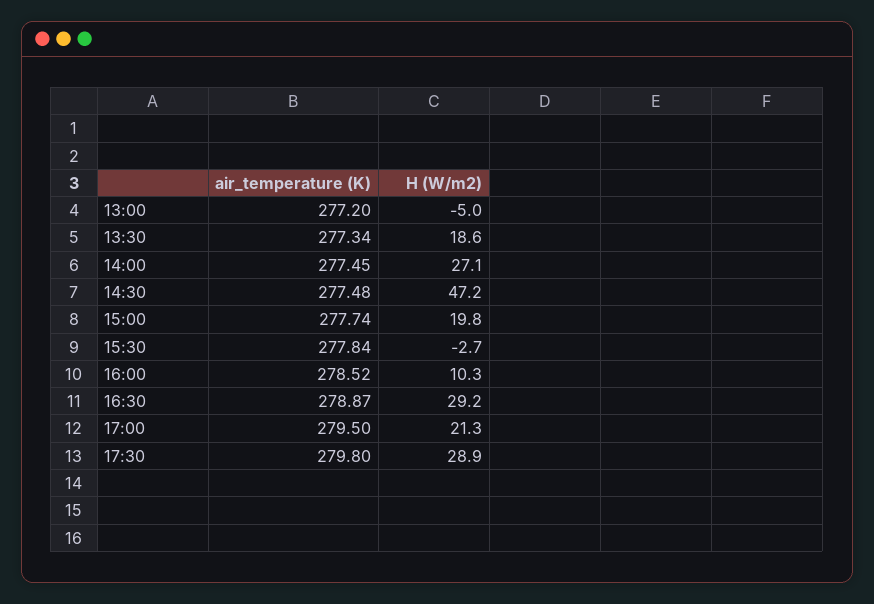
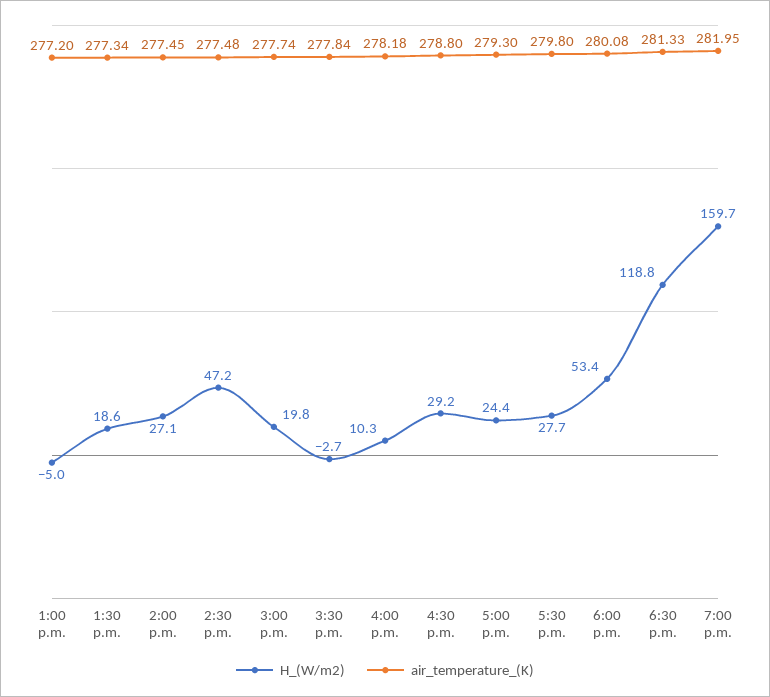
air_temperature (K), 16:00: 278.52 -> 278.18
air_temperature (K), 16:30: 278.87 -> 278.8
air_temperature (K), 17:00: 279.5 -> 279.3
H (W/m2), 17:00: 21.3 -> 24.4
H (W/m2), 17:30: 28.9 -> 27.7
H (W/m2), 6:00 p.m.: none -> 53.4
air_temperature (K), 6:00 p.m.: none -> 280.08
H (W/m2), 6:30 p.m.: none -> 118.8
air_temperature (K), 6:30 p.m.: none -> 281.33
H (W/m2), 7:00 p.m.: none -> 159.7
air_temperature (K), 7:00 p.m.: none -> 281.95

